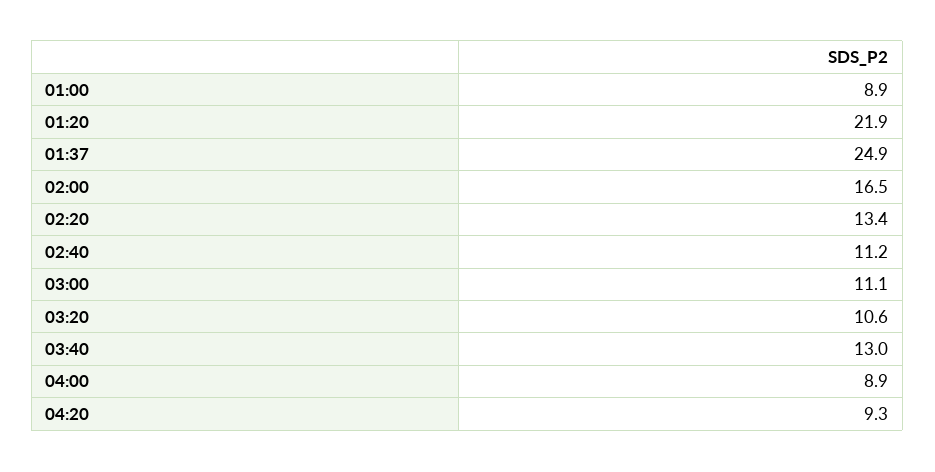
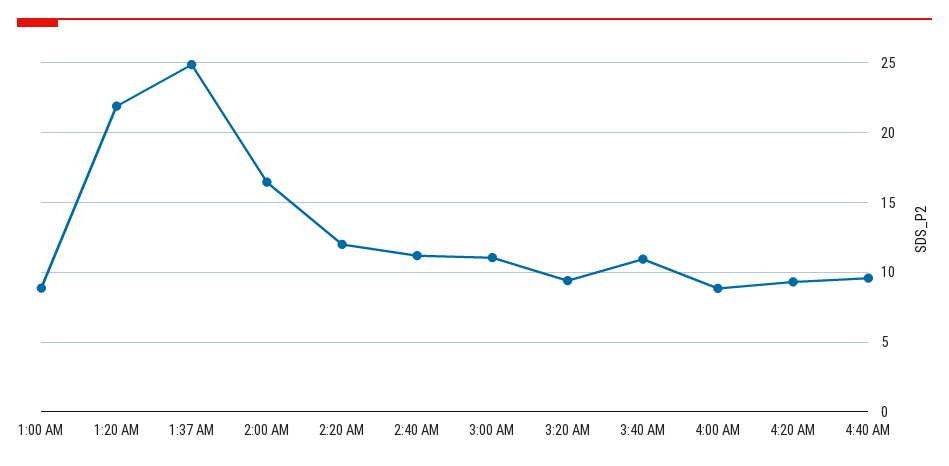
02:20: 13.4 -> 12
03:20: 10.6 -> 9.5
03:40: 13 -> 11
4:40 AM: none -> 9.5

